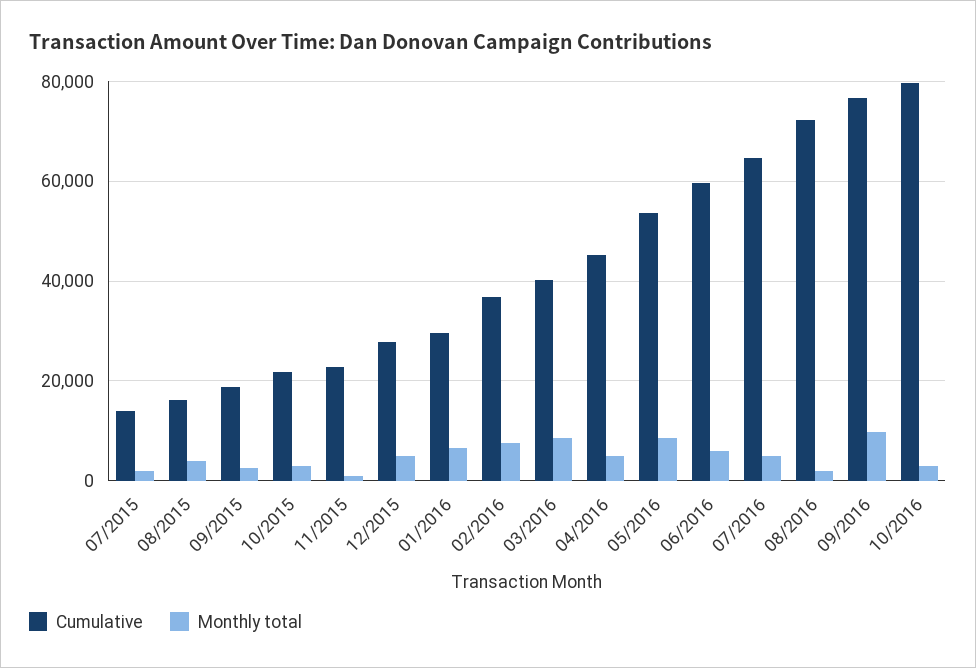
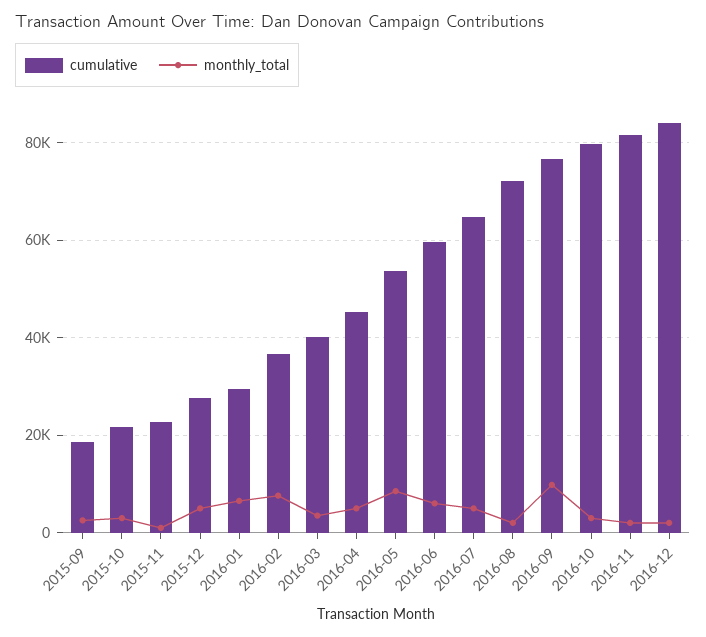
Cumulative, 07/2015: 14000 -> none
Monthly total, 07/2015: 2000 -> none
Cumulative, 08/2015: 16000 -> none
Monthly total, 08/2015: 4000 -> none
Monthly total, 03/2016: 8000 -> 4000
Cumulative, 2016-11: none -> 82000
Monthly total, 2016-11: none -> 2000
Cumulative, 2016-12: none -> 84000
Monthly total, 2016-12: none -> 2000

